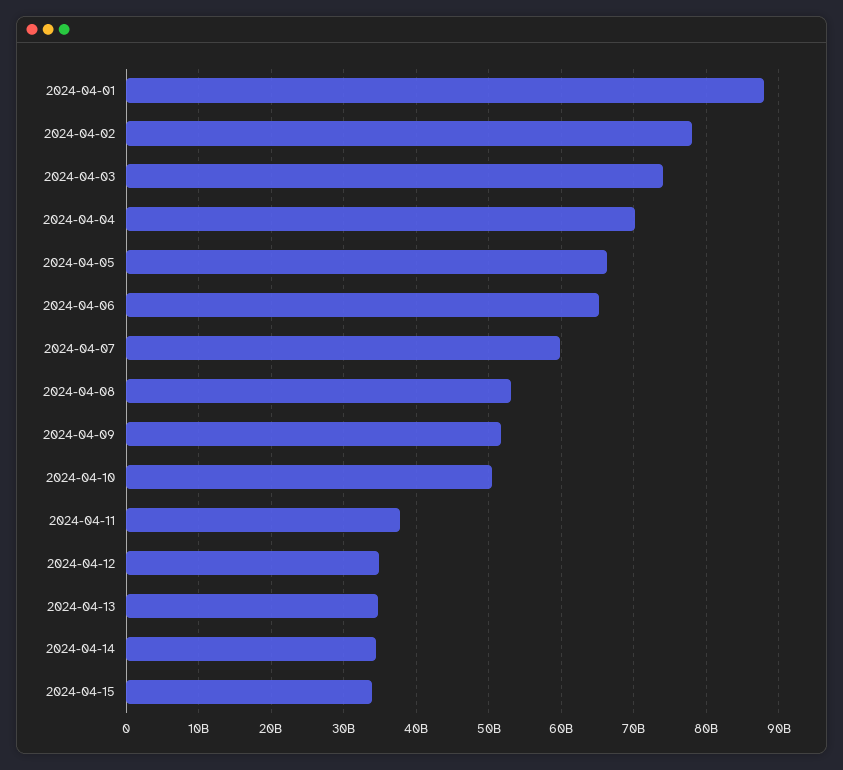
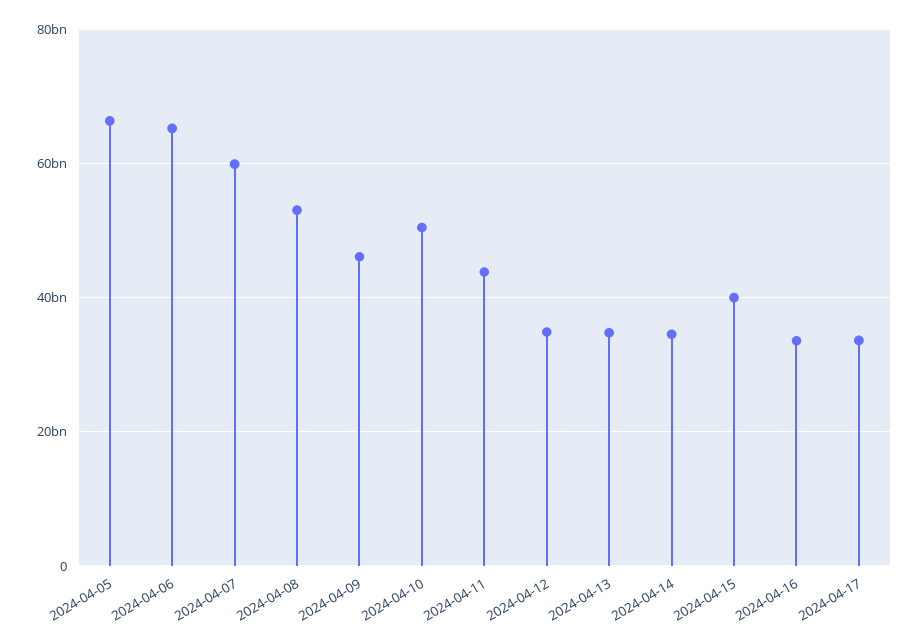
2024-04-01: 88000000000 -> none
2024-04-02: 78000000000 -> none
2024-04-03: 74000000000 -> none
2024-04-04: 70000000000 -> none
2024-04-09: 52000000000 -> 46000000000
2024-04-11: 38000000000 -> 44000000000
2024-04-15: 34000000000 -> 40000000000
2024-04-16: none -> 34000000000
2024-04-17: none -> 34000000000

